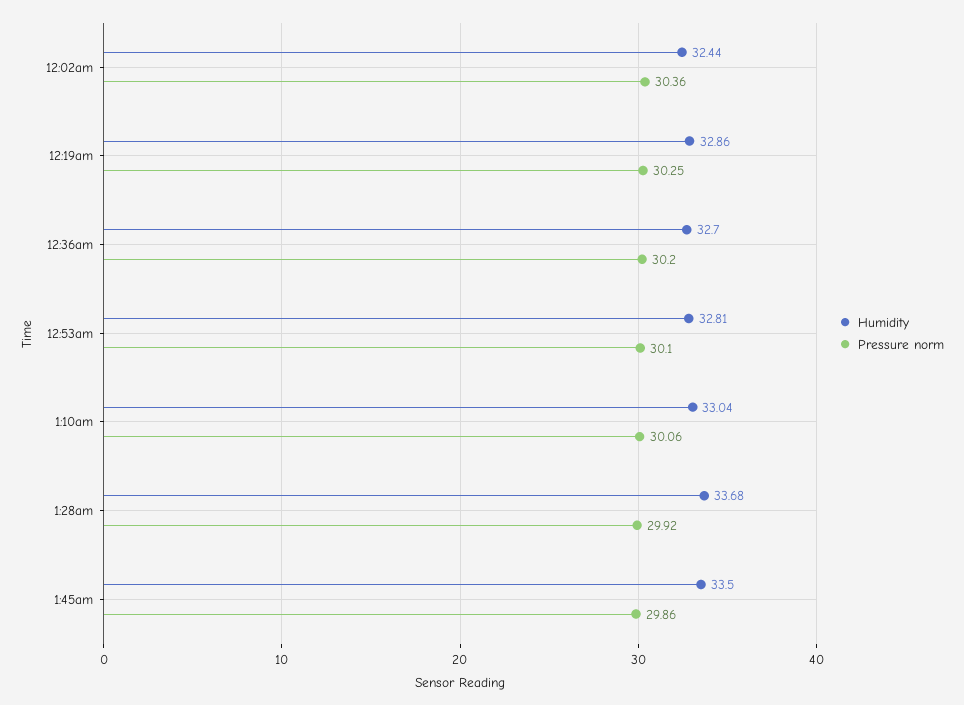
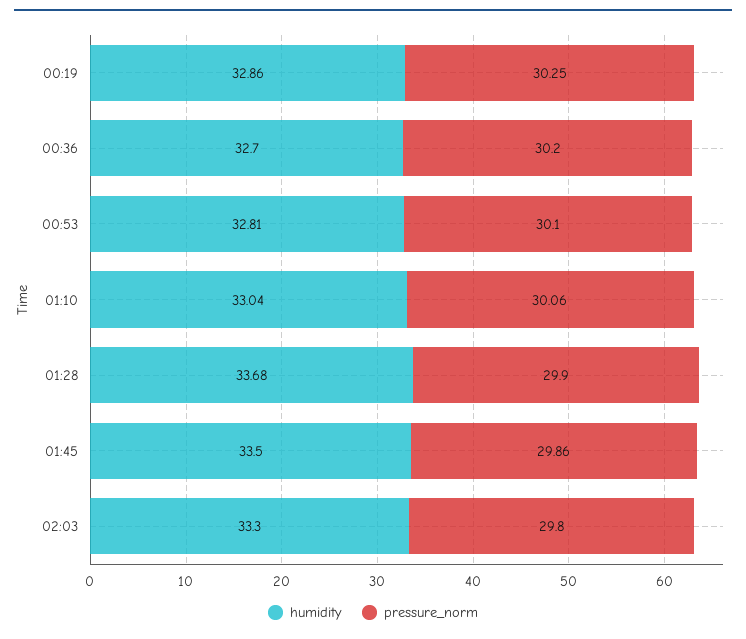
Humidity, 12:02am: 32.44 -> none
Pressure norm, 12:02am: 30.36 -> none
Pressure norm, 1:28am: 29.92 -> 29.9
Humidity, 02:03: none -> 33.3
Pressure norm, 02:03: none -> 29.8

